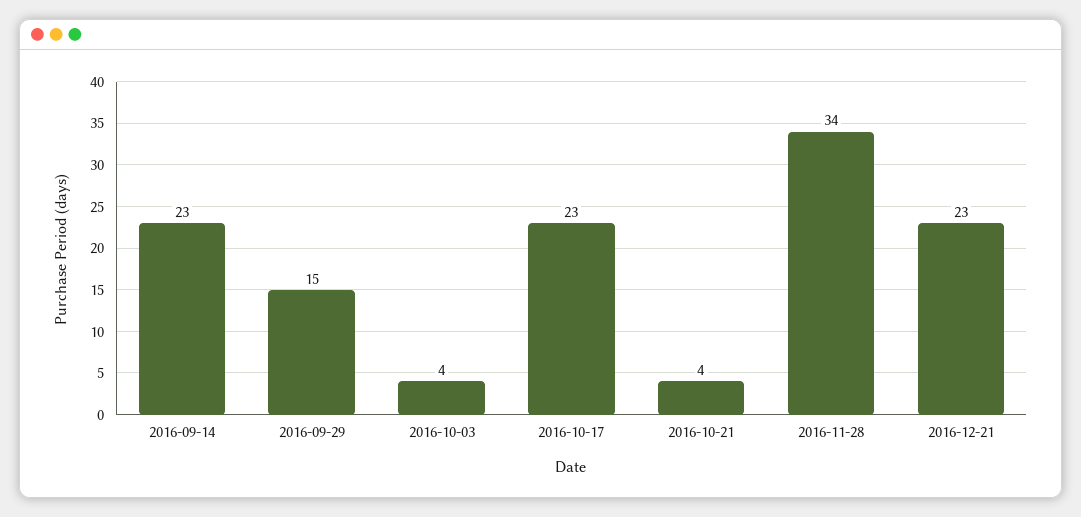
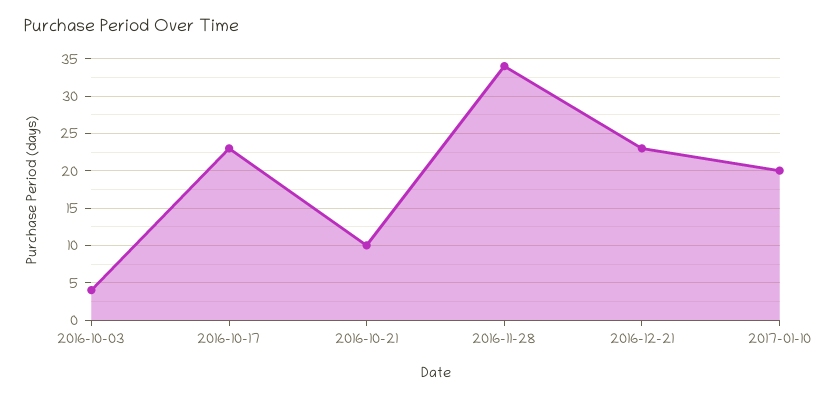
2016-09-14: 23 -> none
2016-09-29: 15 -> none
2016-10-21: 4 -> 10
2017-01-10: none -> 20

